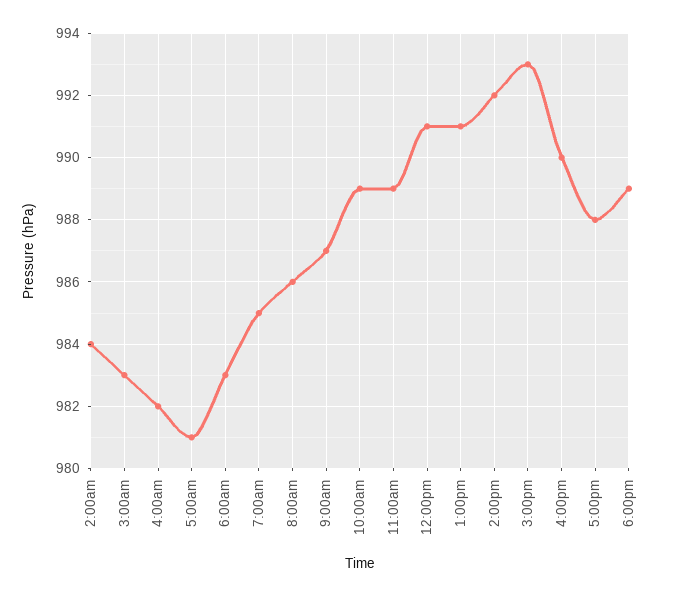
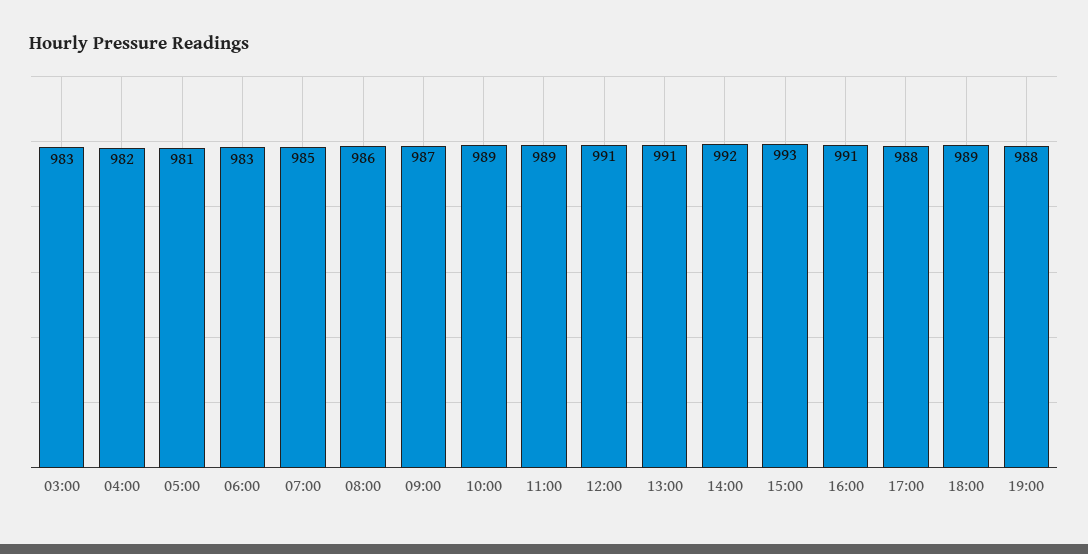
2:00am: 984 -> none
4:00pm: 990 -> 991
19:00: none -> 988

